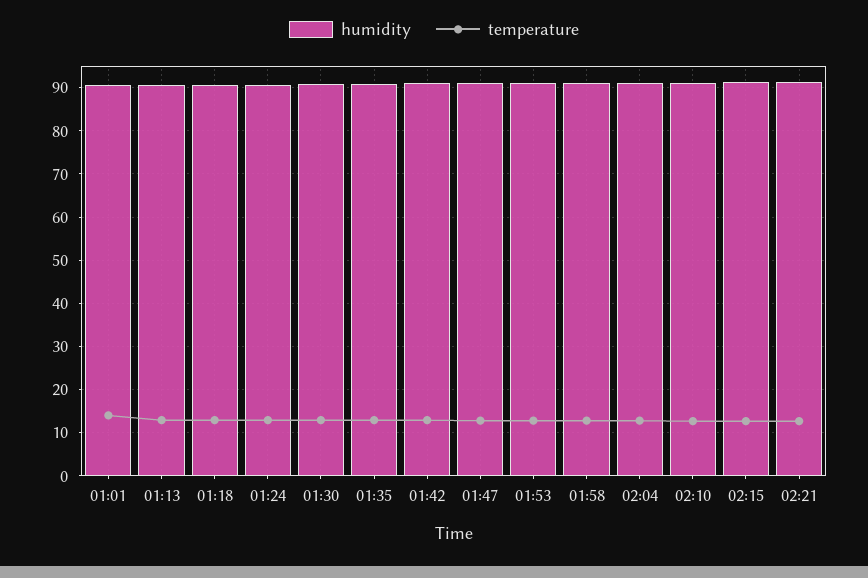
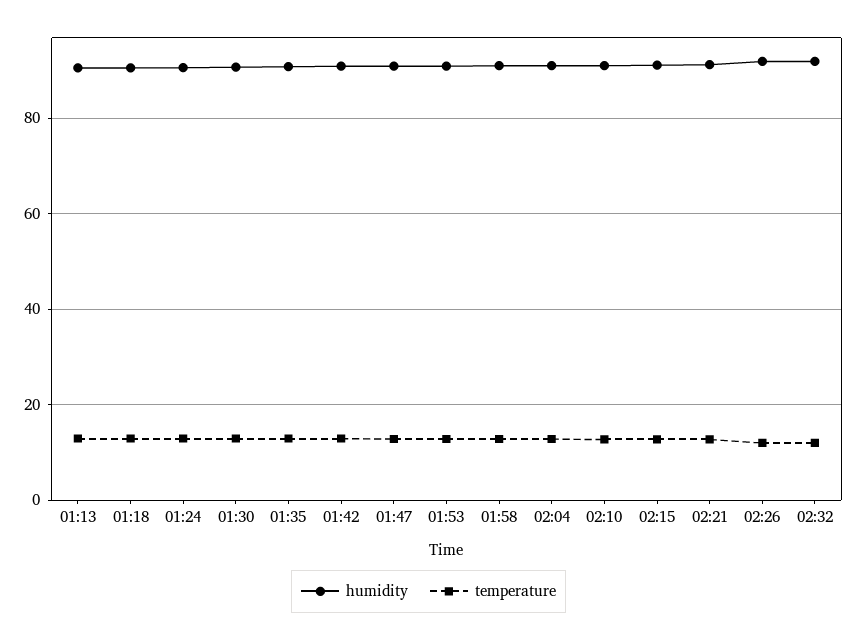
humidity, 01:01: 90 -> none
temperature, 01:01: 14 -> none
humidity, 02:26: none -> 92
temperature, 02:26: none -> 12
humidity, 02:32: none -> 92
temperature, 02:32: none -> 12

